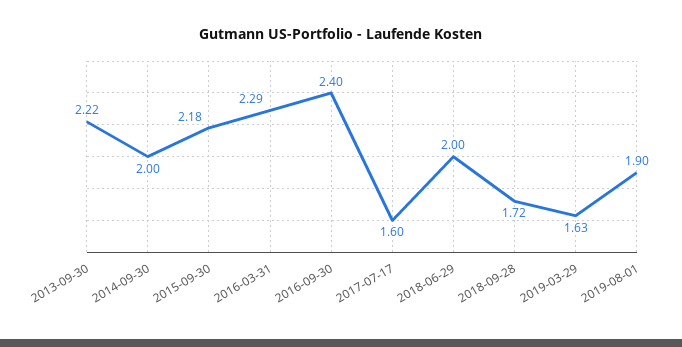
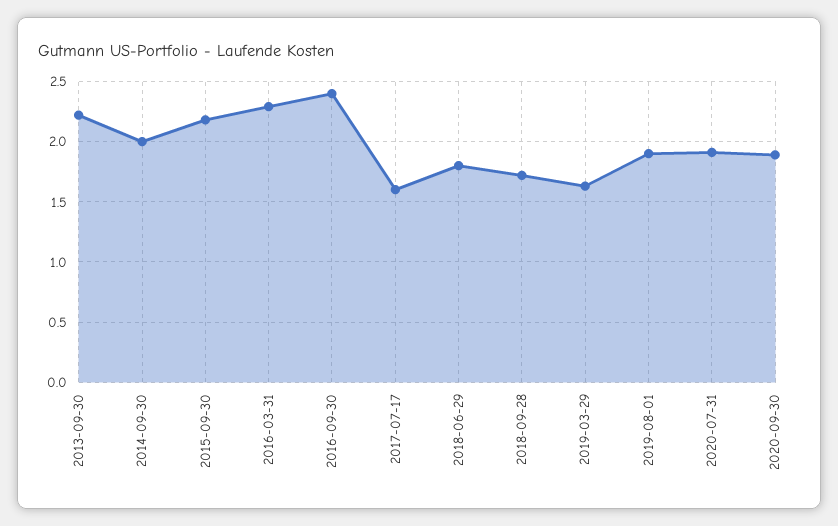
2018-06-29: 2 -> 1.8
2020-07-31: none -> 1.9
2020-09-30: none -> 1.9

